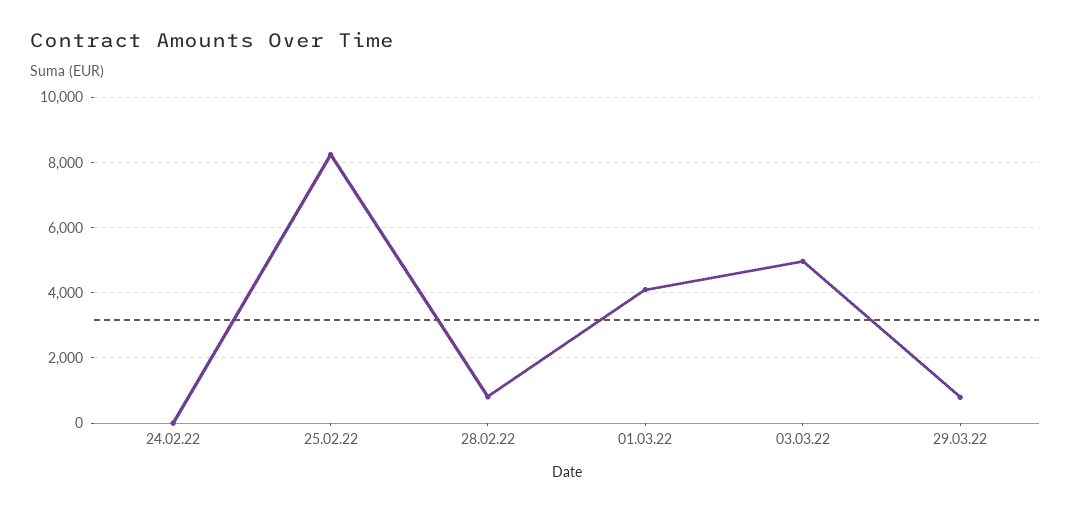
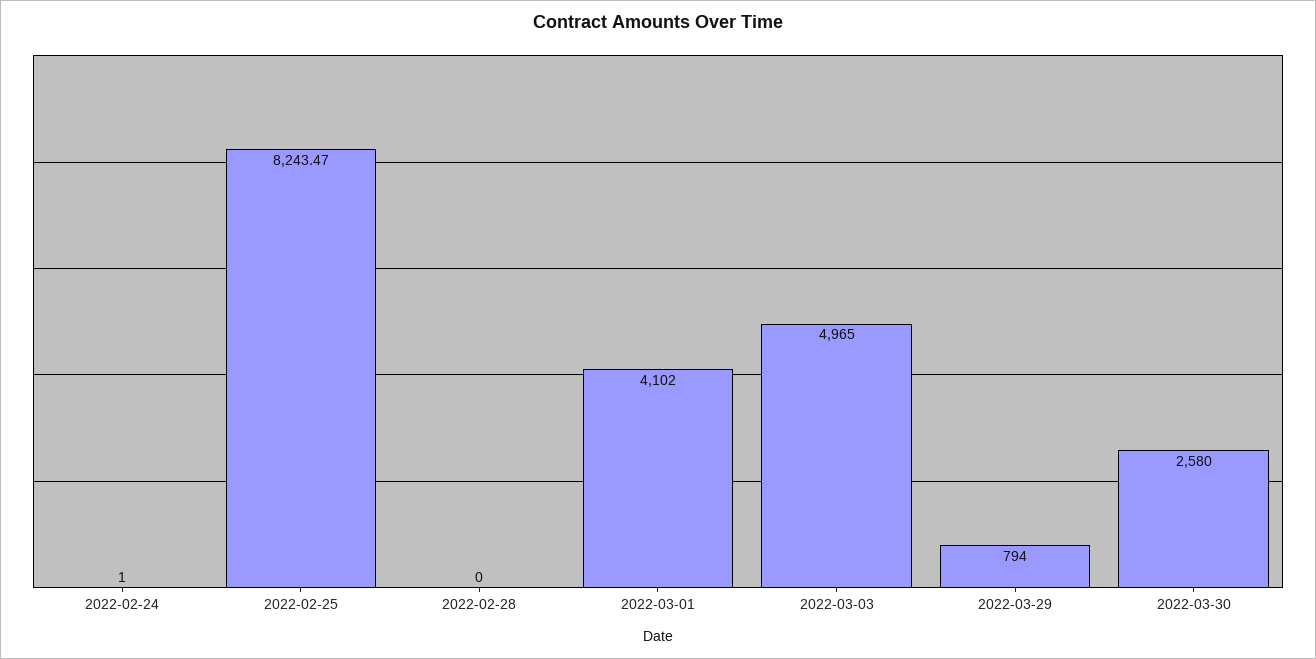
28.02.22: 800 -> 0
2022-03-30: none -> 2580

